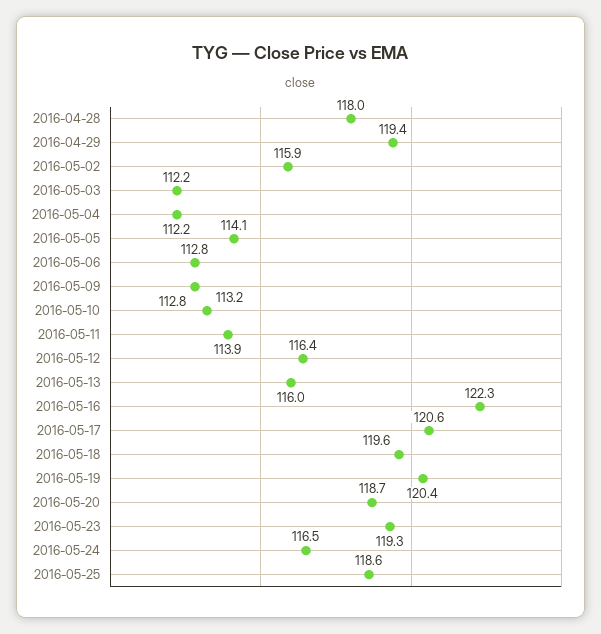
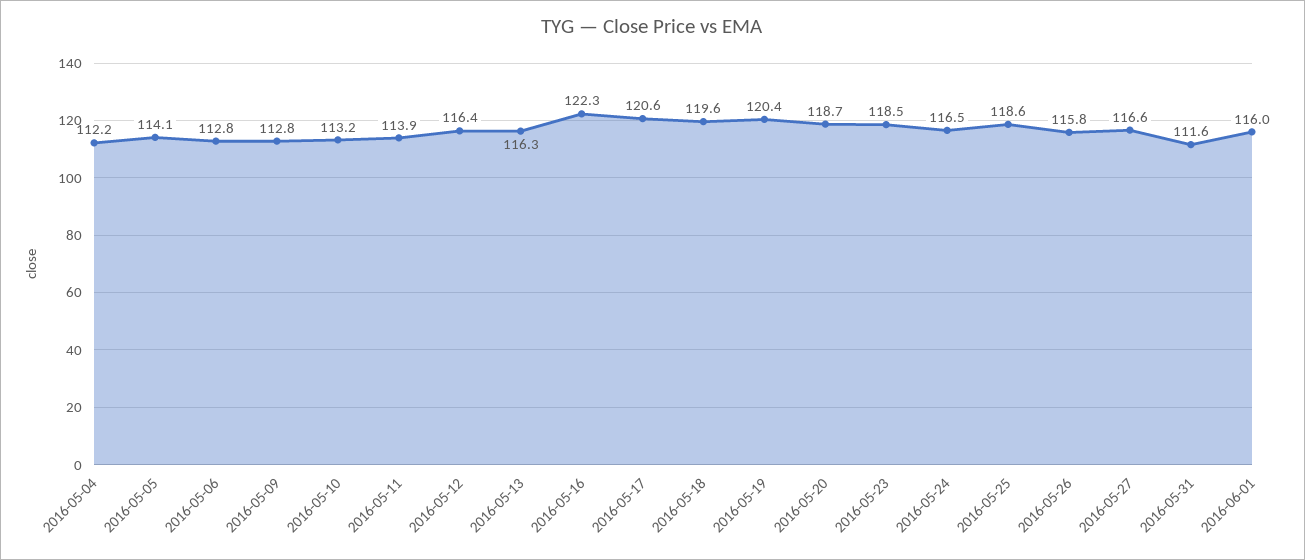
2016-04-28: 118 -> none
2016-04-29: 119.4 -> none
2016-05-02: 115.9 -> none
2016-05-03: 112.2 -> none
2016-05-13: 116 -> 116.3
2016-05-23: 119.3 -> 118.5
2016-05-26: none -> 115.8
2016-05-27: none -> 116.6
2016-05-31: none -> 111.6
2016-06-01: none -> 116

